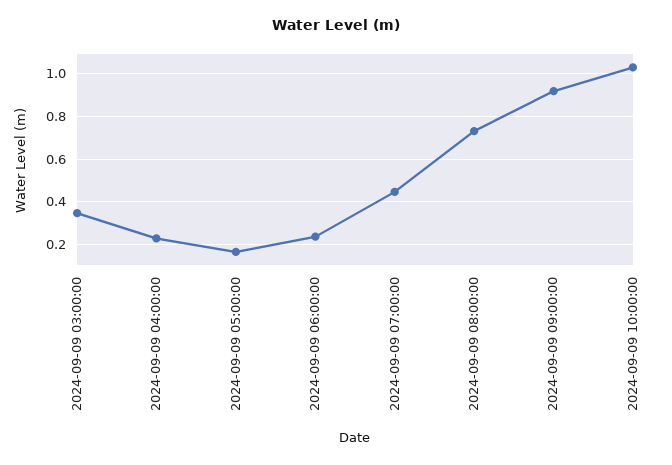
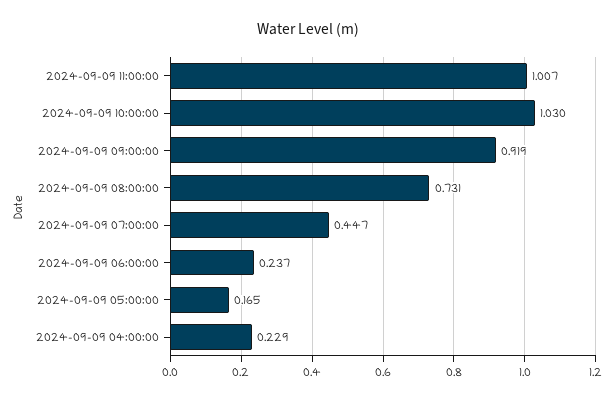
2024-09-09 03:00:00: 0.35 -> none
2024-09-09 11:00:00: none -> 1.007

